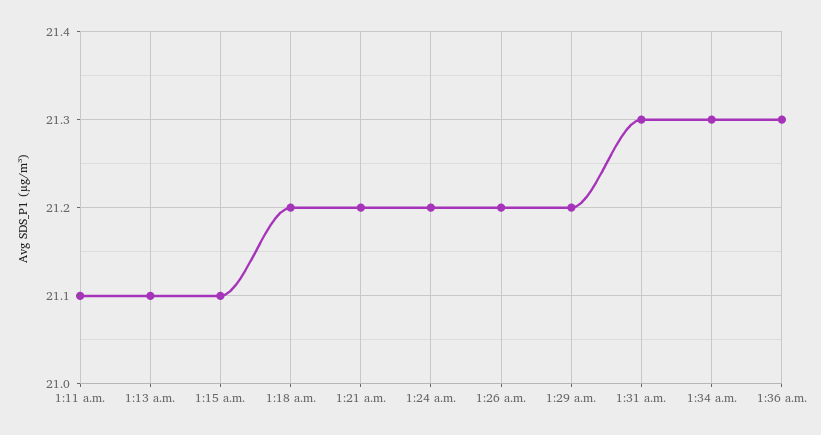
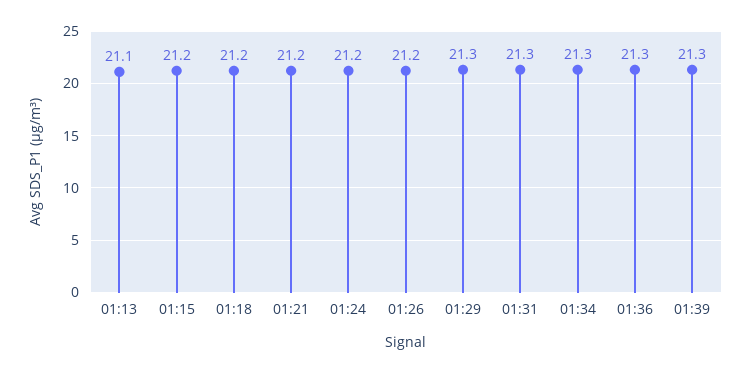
1:11 a.m.: 21.1 -> none
1:15 a.m.: 21.1 -> 21.2
1:29 a.m.: 21.2 -> 21.3
01:39: none -> 21.3

